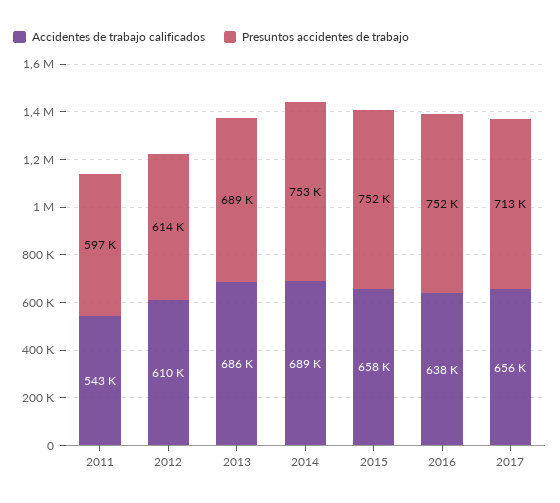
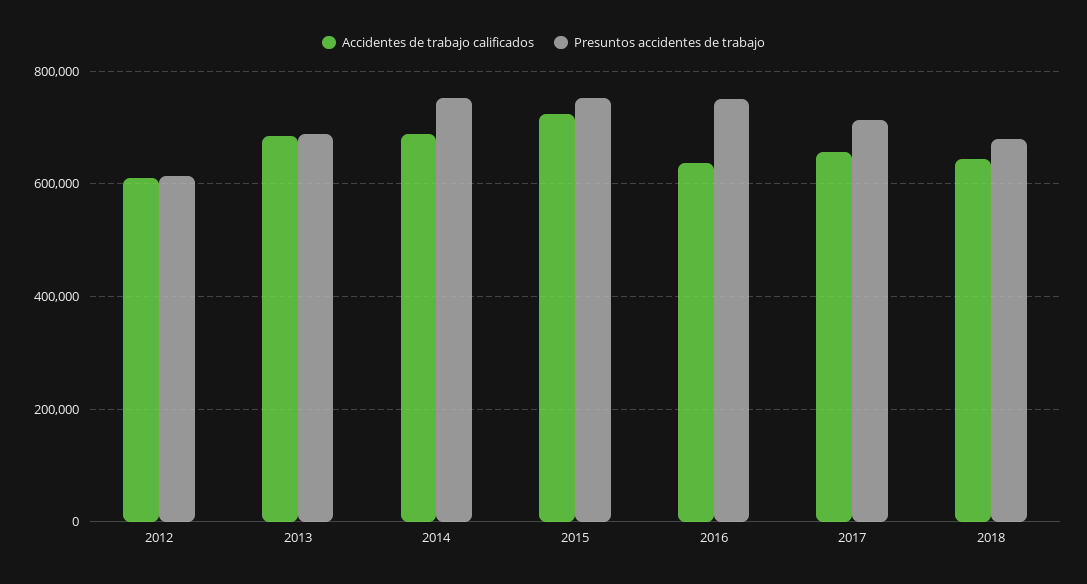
Accidentes de trabajo calificados, 2011: 543000 -> none
Presuntos accidentes de trabajo, 2011: 597000 -> none
Accidentes de trabajo calificados, 2015: 658000 -> 720000
Accidentes de trabajo calificados, 2018: none -> 640000
Presuntos accidentes de trabajo, 2018: none -> 680000

